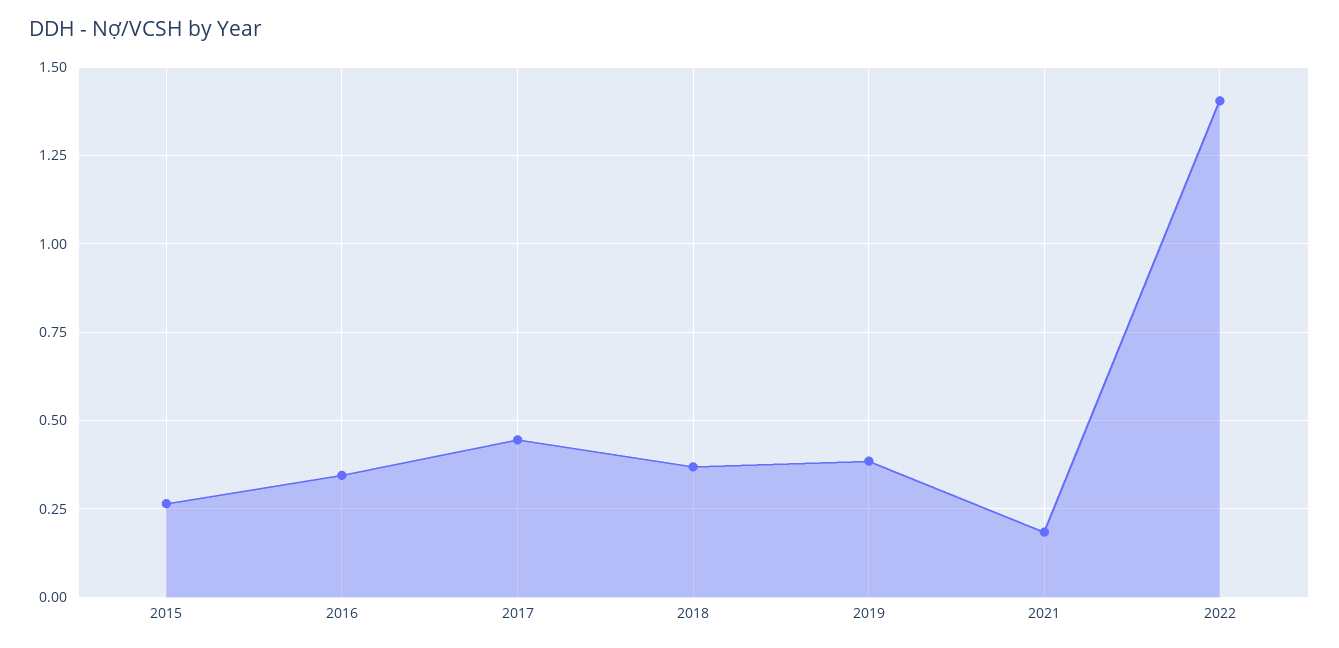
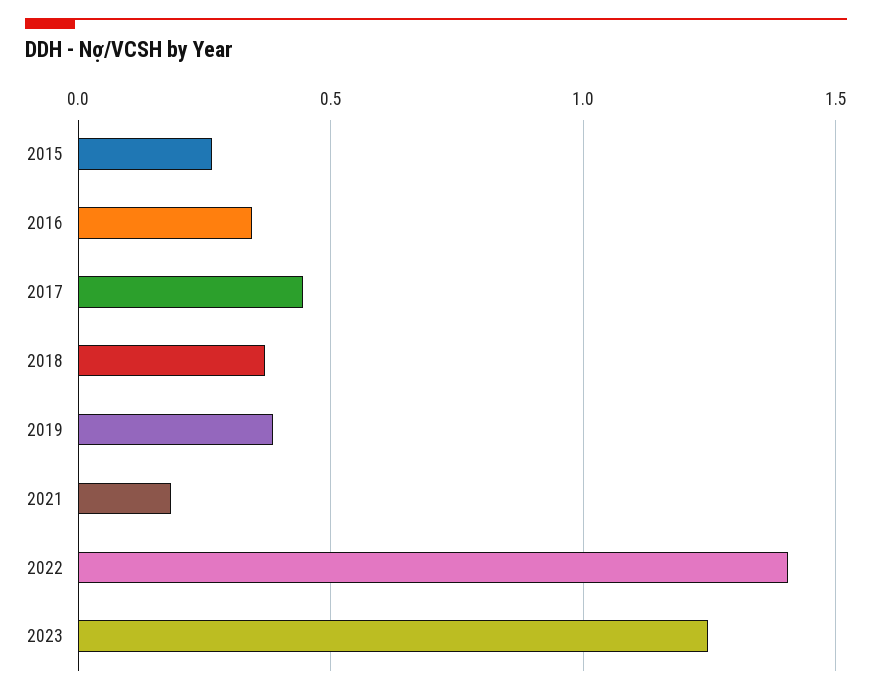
2023: none -> 1.25

